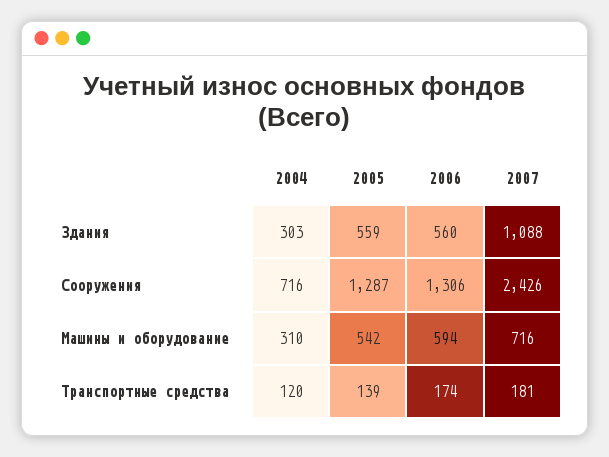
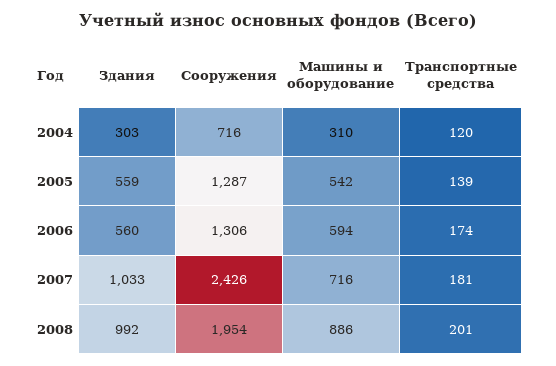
2007, Здания: 1088 -> 1033
2008, Здания: none -> 992
2008, Сооружения: none -> 1954
2008, Машины и оборудование: none -> 886
2008, Транспортные средства: none -> 201

